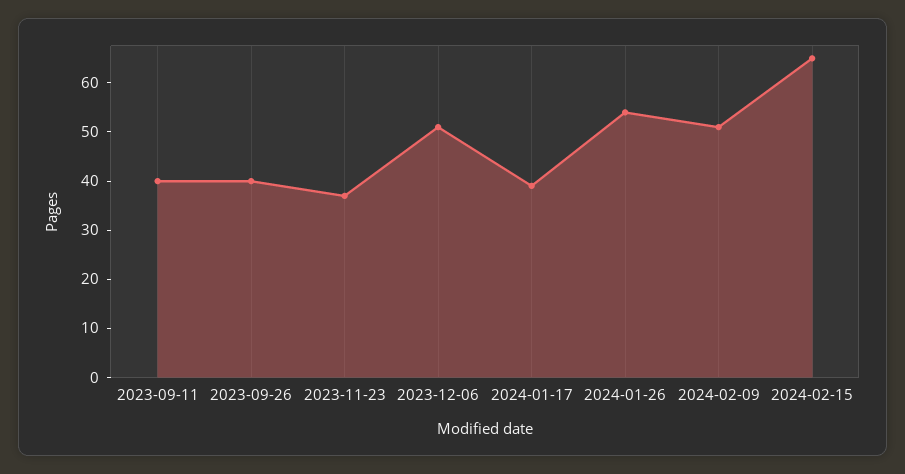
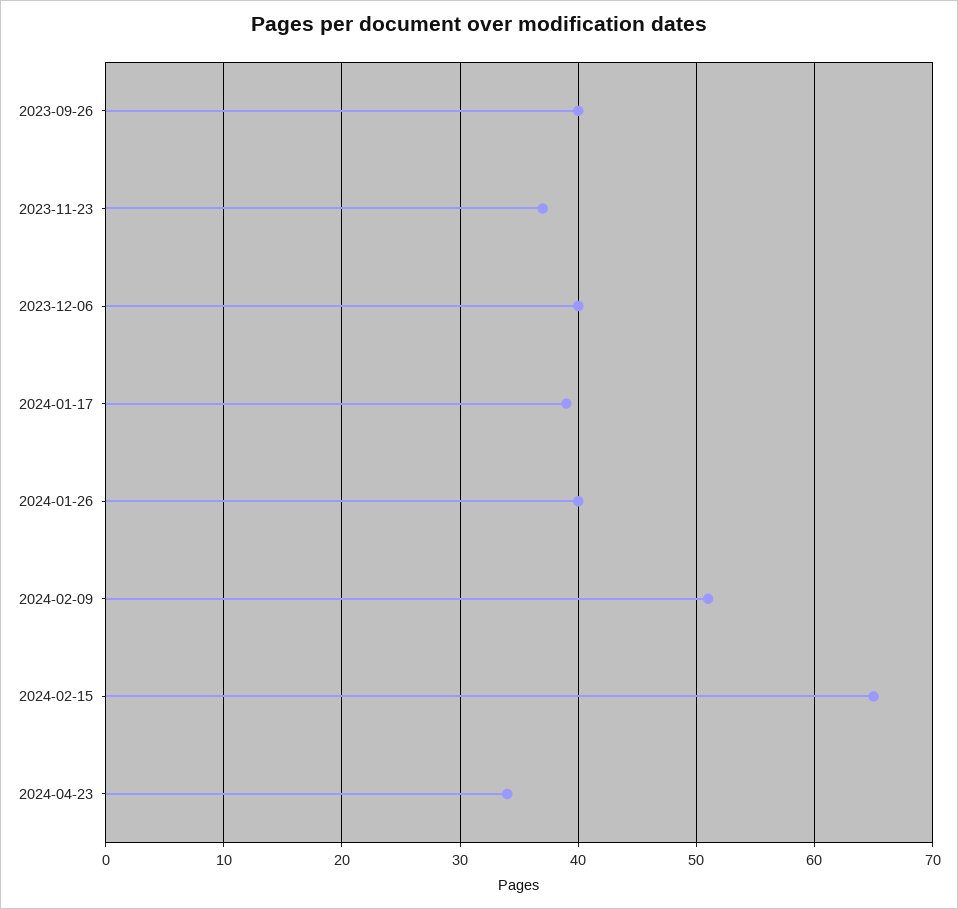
2023-09-11: 40 -> none
2023-12-06: 50 -> 40
2024-01-26: 55 -> 40
2024-04-23: none -> 34

